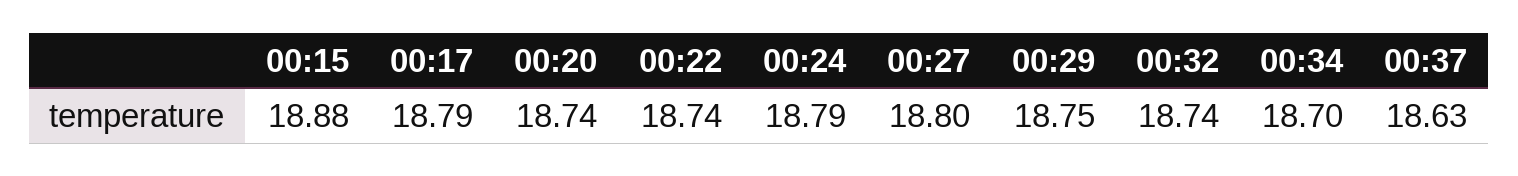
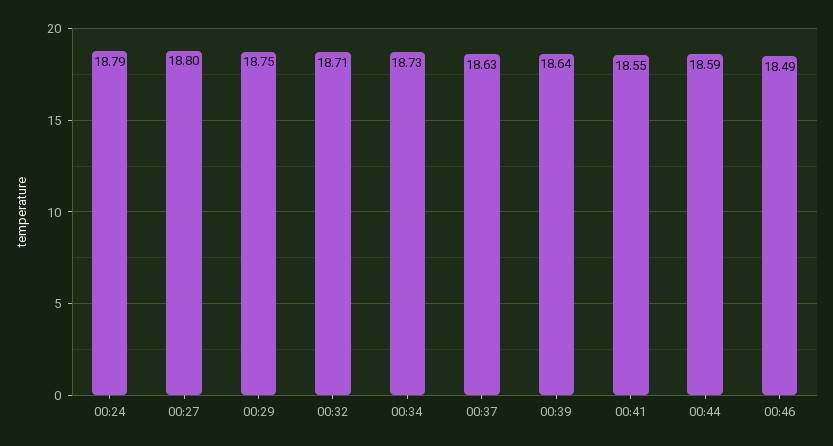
00:15: 18.88 -> none
00:17: 18.79 -> none
00:20: 18.74 -> none
00:22: 18.74 -> none
00:32: 18.74 -> 18.71
00:34: 18.7 -> 18.73
00:39: none -> 18.64
00:41: none -> 18.55
00:44: none -> 18.59
00:46: none -> 18.49

